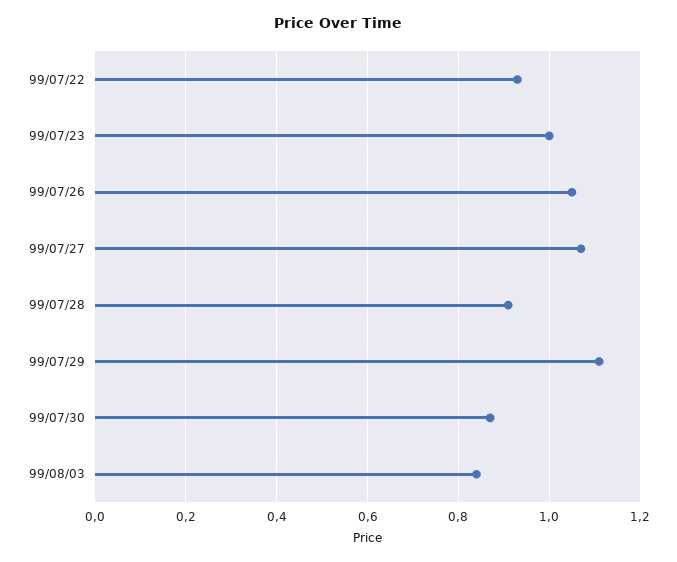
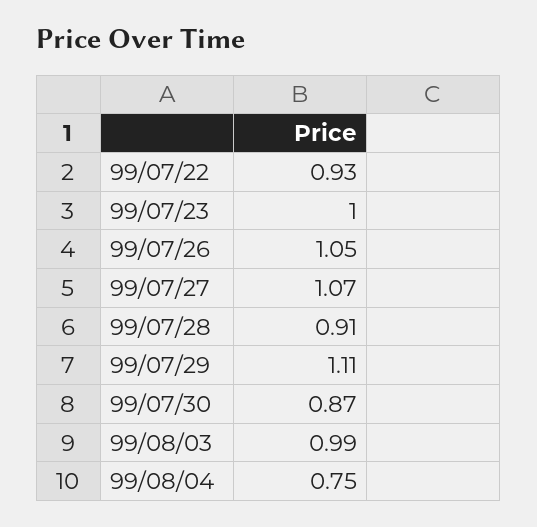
99/08/03: 0.85 -> 0.99
99/08/04: none -> 0.75

